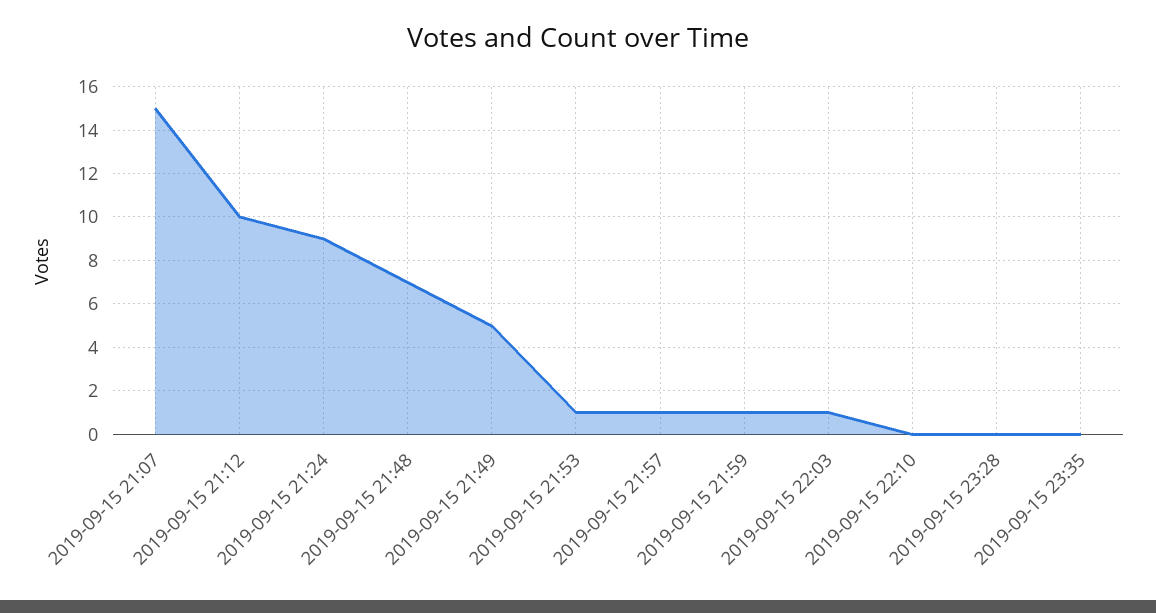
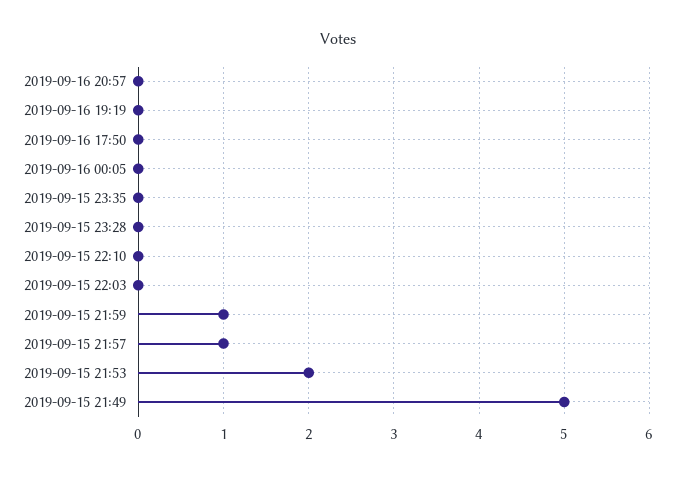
2019-09-15 21:07: 15 -> none
2019-09-15 21:12: 10 -> none
2019-09-15 21:24: 9 -> none
2019-09-15 21:48: 7 -> none
2019-09-15 21:53: 1 -> 2
2019-09-15 22:03: 1 -> 0
2019-09-16 20:57: none -> 0
2019-09-16 19:19: none -> 0
2019-09-16 17:50: none -> 0
2019-09-16 00:05: none -> 0

